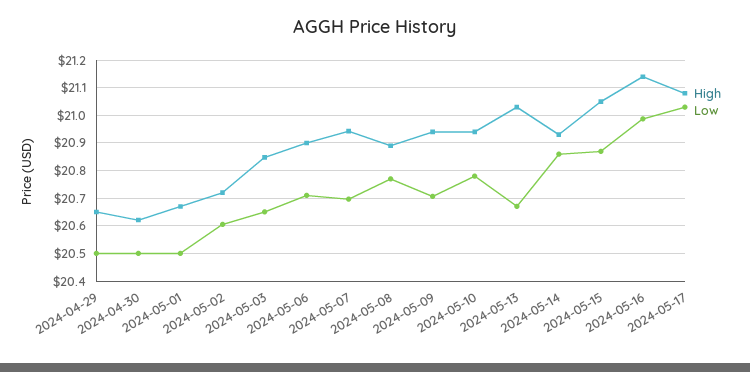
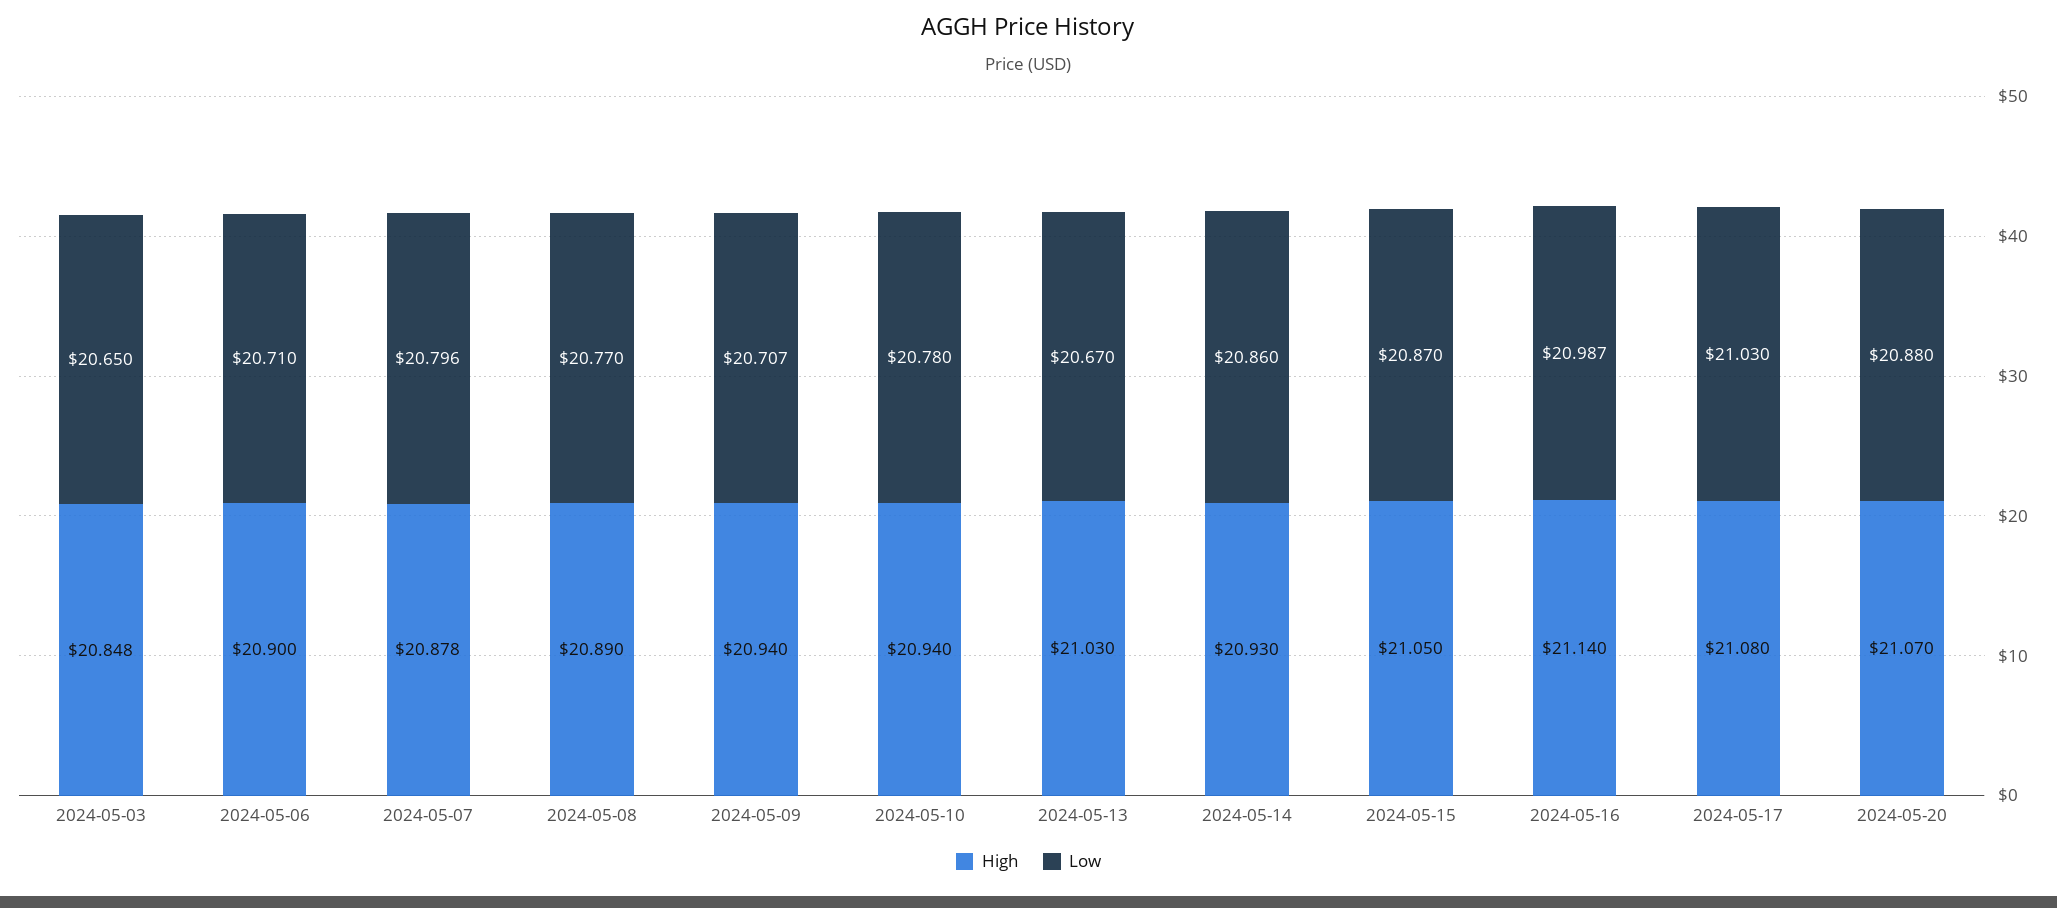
High, 2024-04-29: 20.65 -> none
Low, 2024-04-29: 20.5 -> none
High, 2024-04-30: 20.625 -> none
Low, 2024-04-30: 20.5 -> none
High, 2024-05-01: 20.675 -> none
Low, 2024-05-01: 20.5 -> none
High, 2024-05-02: 20.725 -> none
Low, 2024-05-02: 20.6 -> none
High, 2024-05-07: 20.95 -> 20.878
Low, 2024-05-07: 20.7 -> 20.796
High, 2024-05-20: none -> 21.07
Low, 2024-05-20: none -> 20.88

